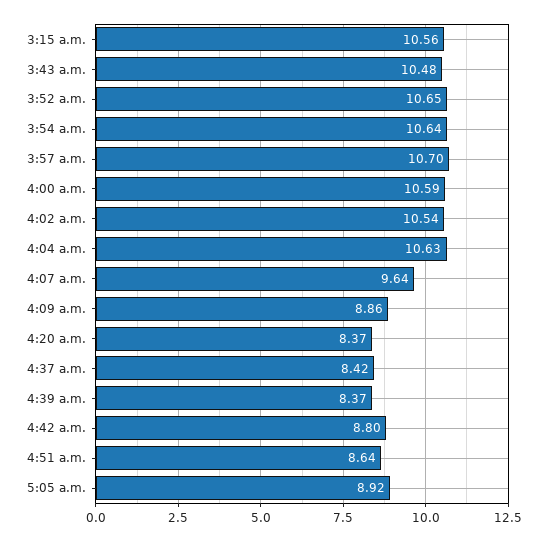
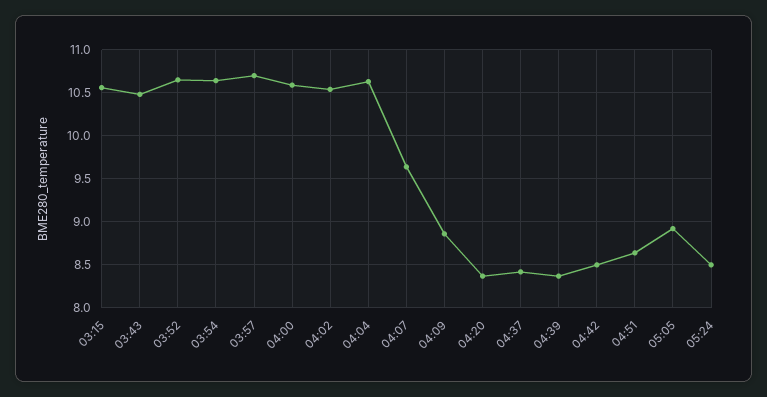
4:42 a.m.: 8.8 -> 8.5
05:24: none -> 8.5

